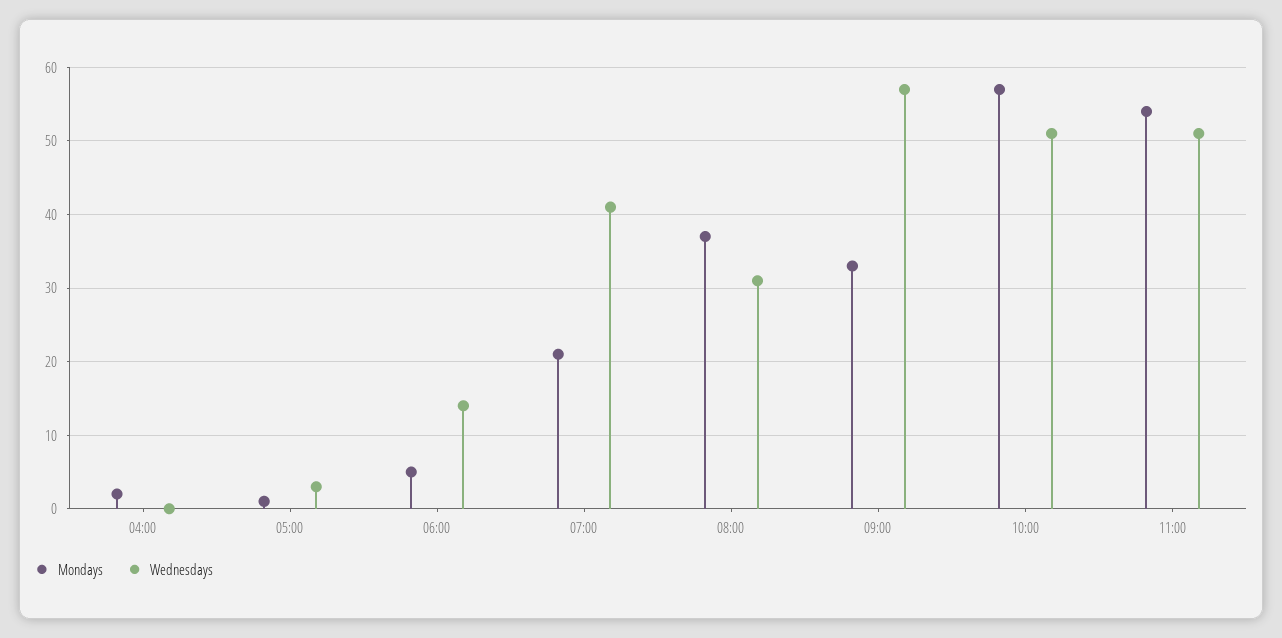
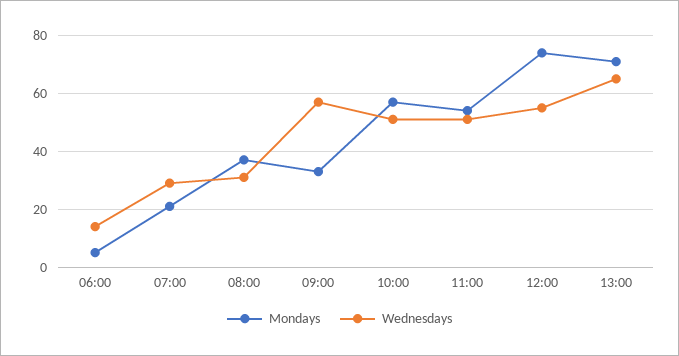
Mondays, 04:00: 2 -> none
Wednesdays, 04:00: 0 -> none
Mondays, 05:00: 1 -> none
Wednesdays, 05:00: 3 -> none
Wednesdays, 07:00: 41 -> 30
Mondays, 12:00: none -> 75
Wednesdays, 12:00: none -> 55
Mondays, 13:00: none -> 70
Wednesdays, 13:00: none -> 65

